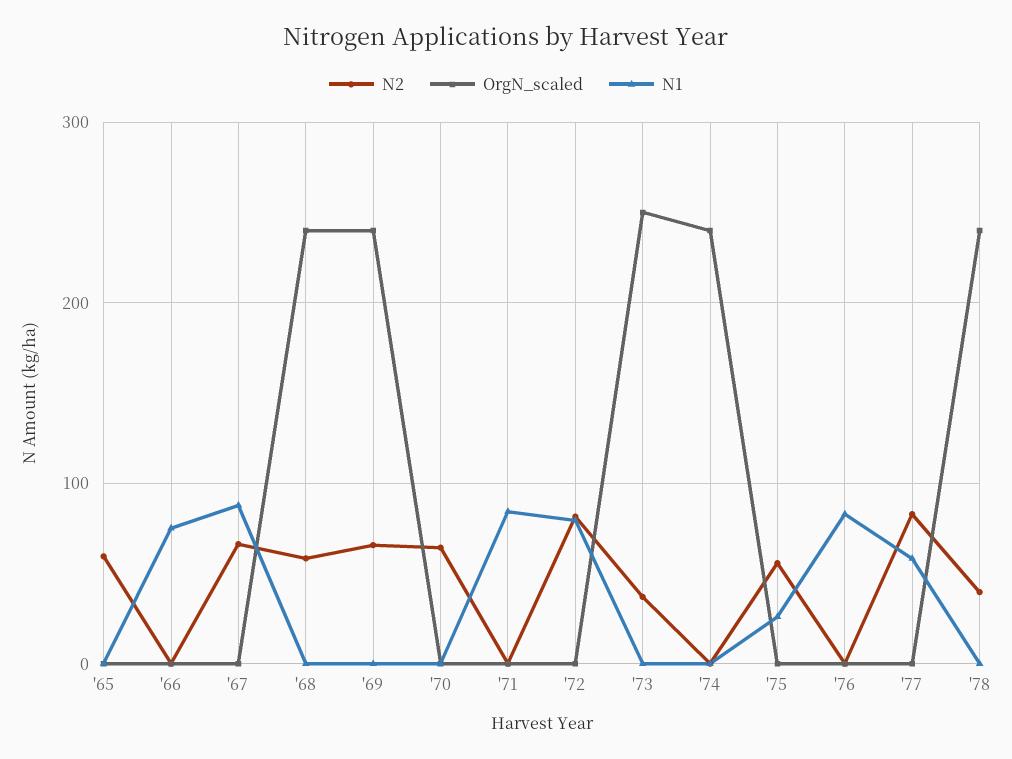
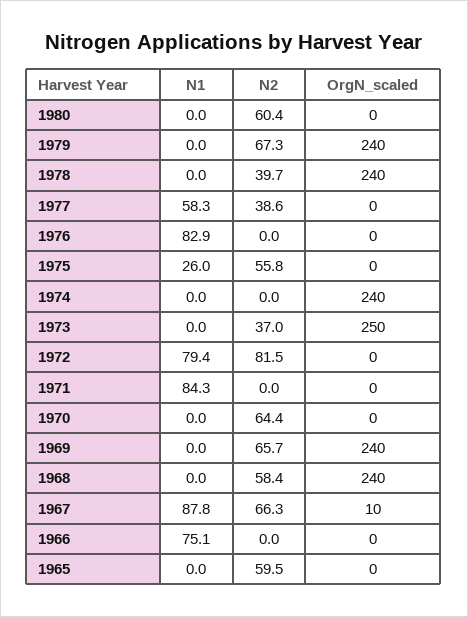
OrgN_scaled, '67: 0 -> 10
N2, '77: 80 -> 38.6
N1, 1980: none -> 0
N2, 1980: none -> 60.4
OrgN_scaled, 1980: none -> 0
N1, 1979: none -> 0
N2, 1979: none -> 67.3
OrgN_scaled, 1979: none -> 240

